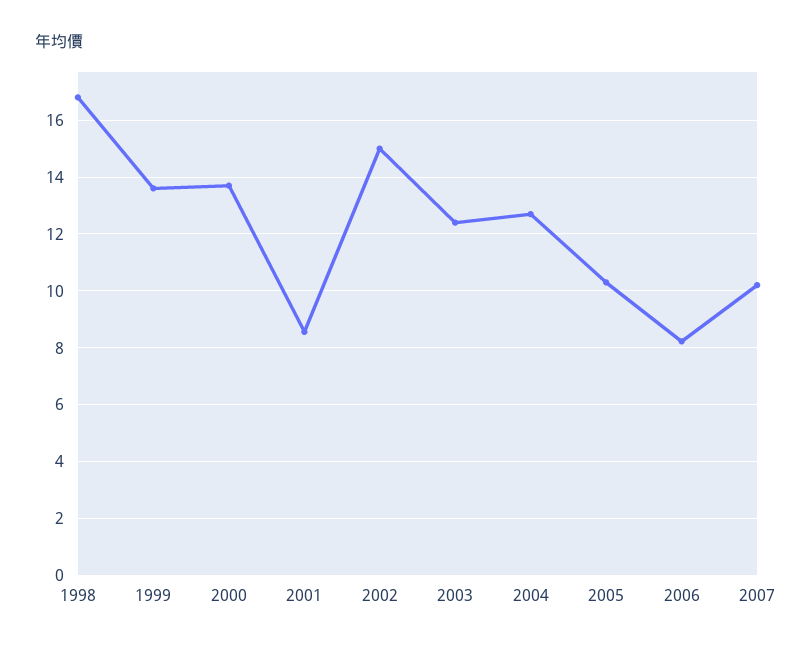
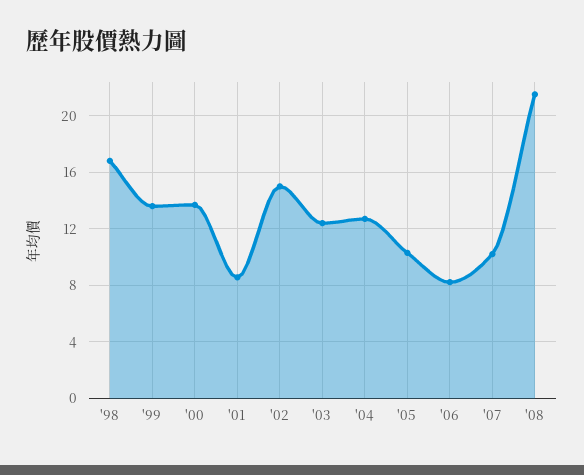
'08: none -> 21.5

